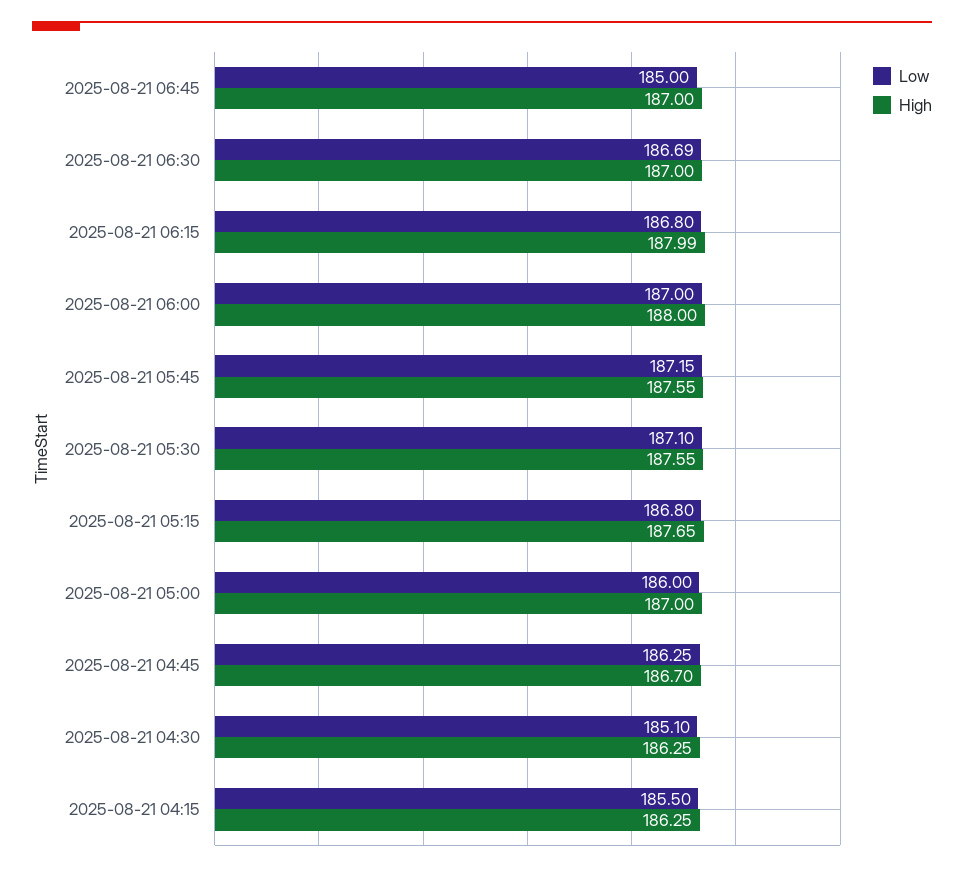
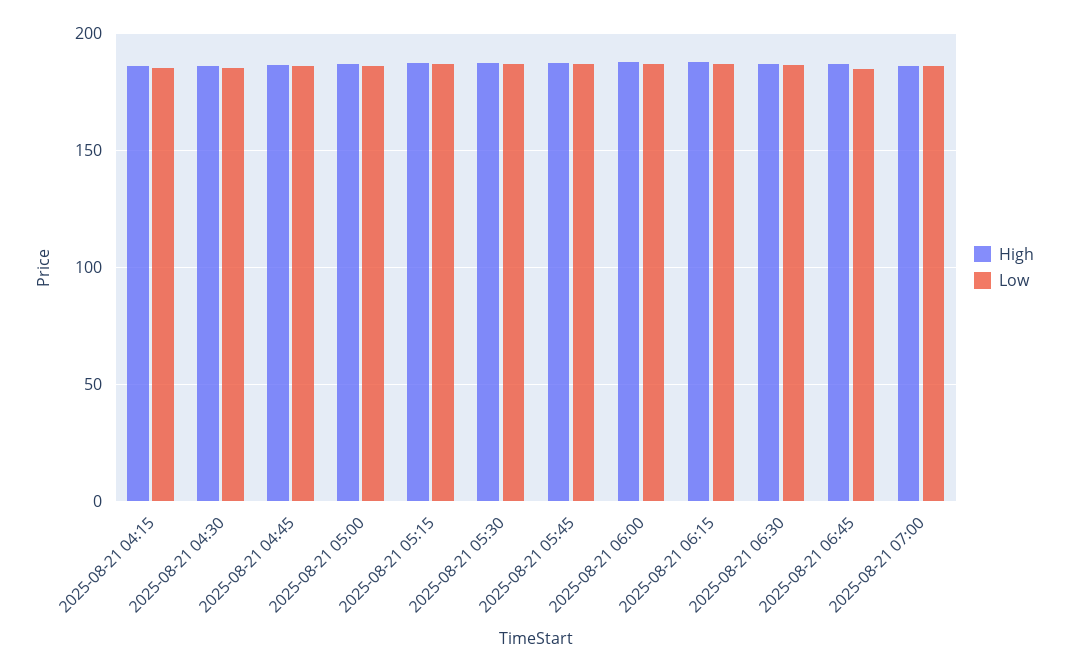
High, 2025-08-21 07:00: none -> 185
Low, 2025-08-21 07:00: none -> 185

